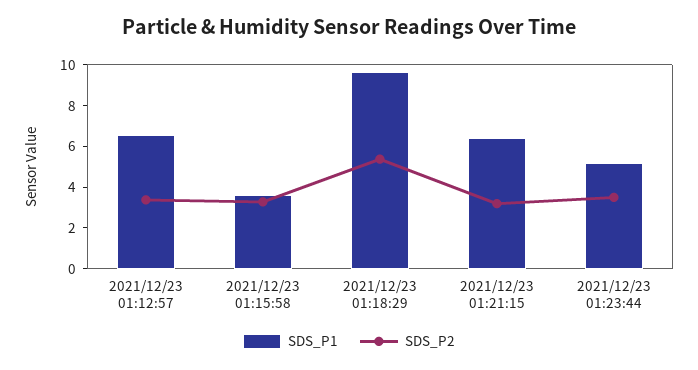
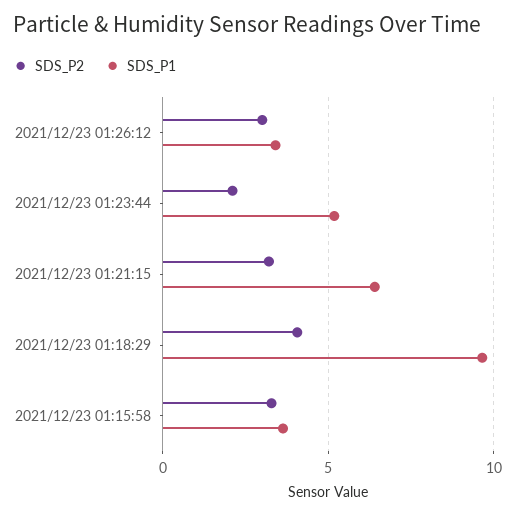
SDS_P1, 2021/12/23 01:12:57: 6.5 -> none
SDS_P2, 2021/12/23 01:12:57: 3.5 -> none
SDS_P2, 2021/12/23 01:18:29: 5.5 -> 4
SDS_P2, 2021/12/23 01:23:44: 3.5 -> 2
SDS_P2, 2021/12/23 01:26:12: none -> 3
SDS_P1, 2021/12/23 01:26:12: none -> 3.5

